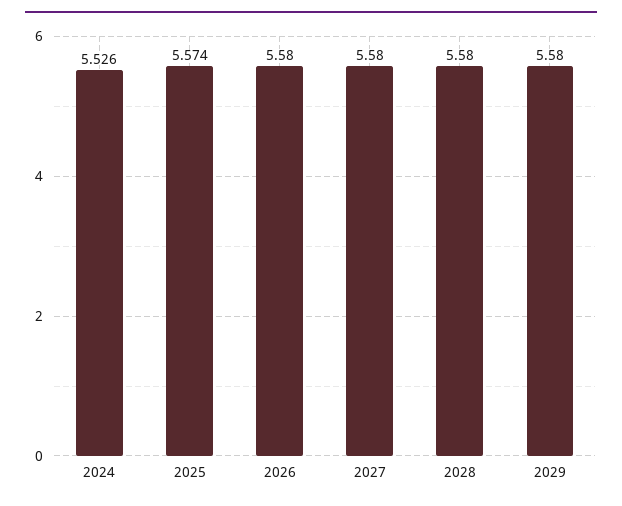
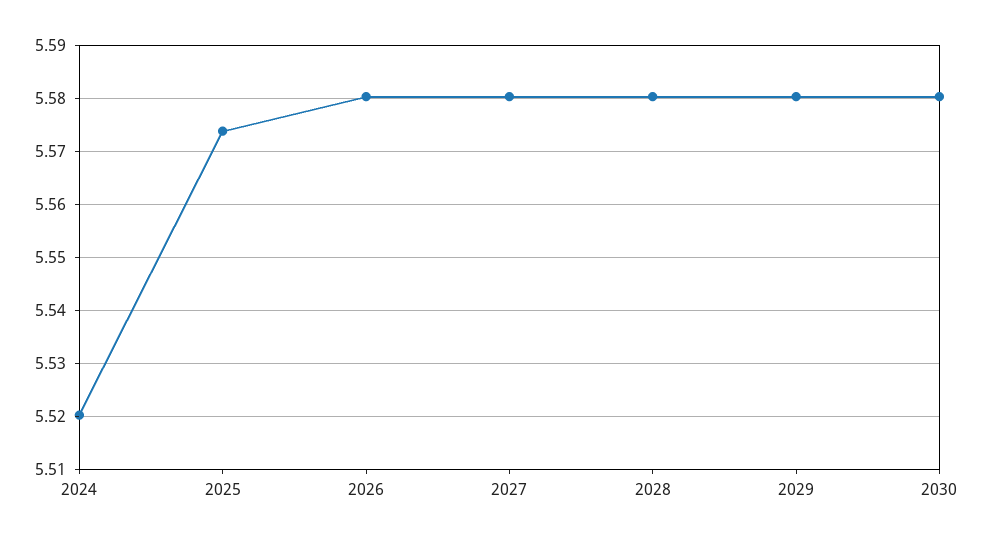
2024: 5.526 -> 5.52
2030: none -> 5.58

